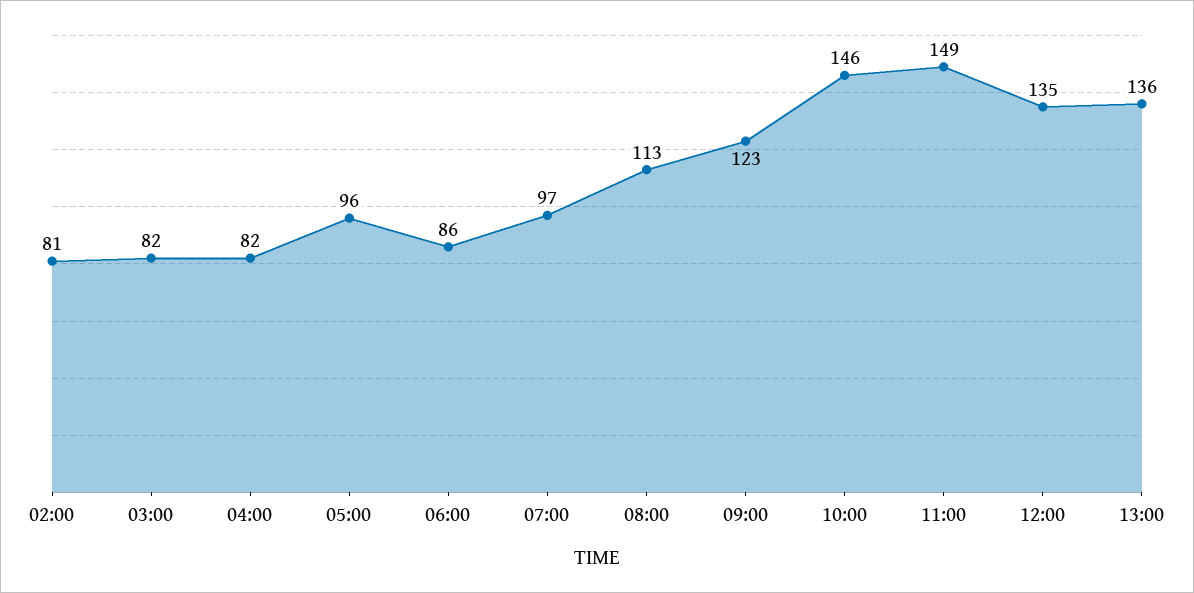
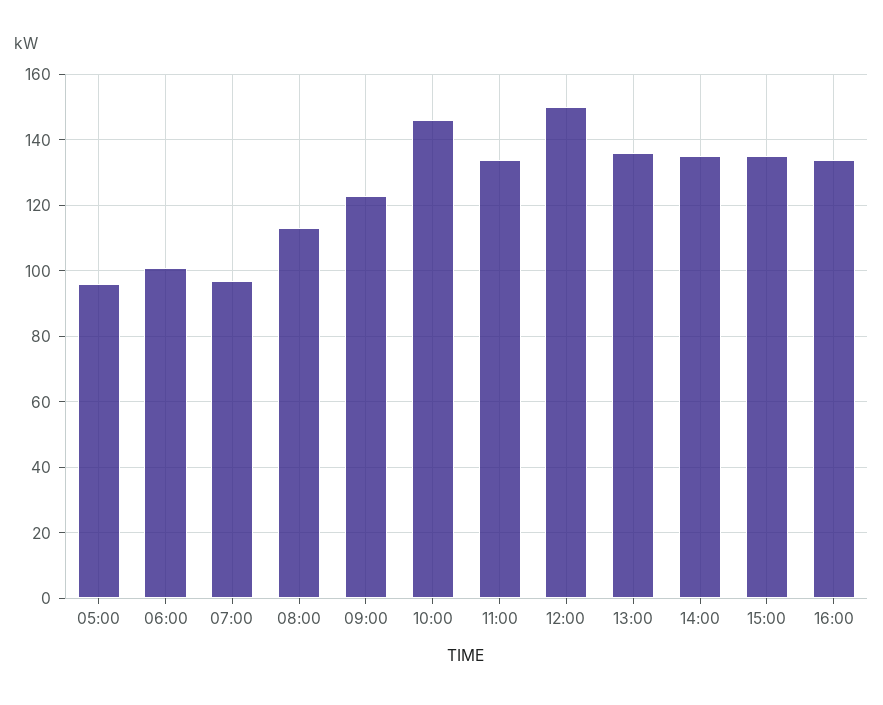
02:00: 81 -> none
03:00: 82 -> none
04:00: 82 -> none
06:00: 86 -> 100
11:00: 149 -> 135
12:00: 135 -> 150
14:00: none -> 135
15:00: none -> 135
16:00: none -> 135

